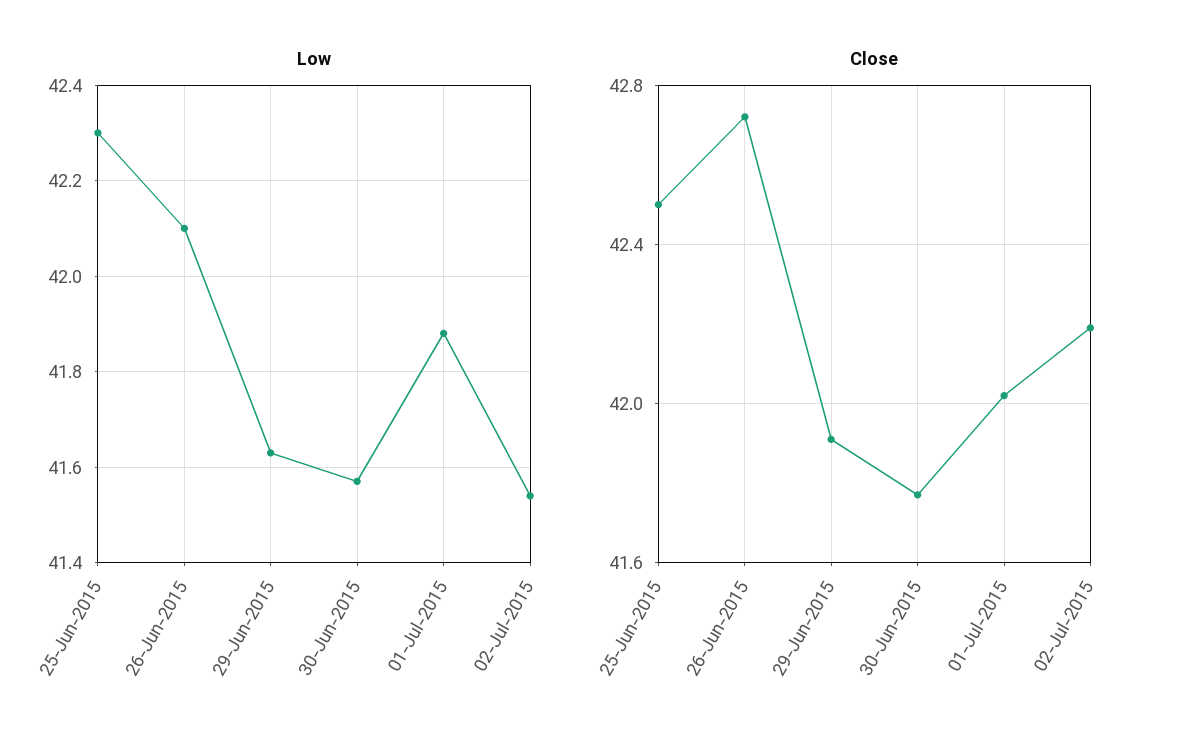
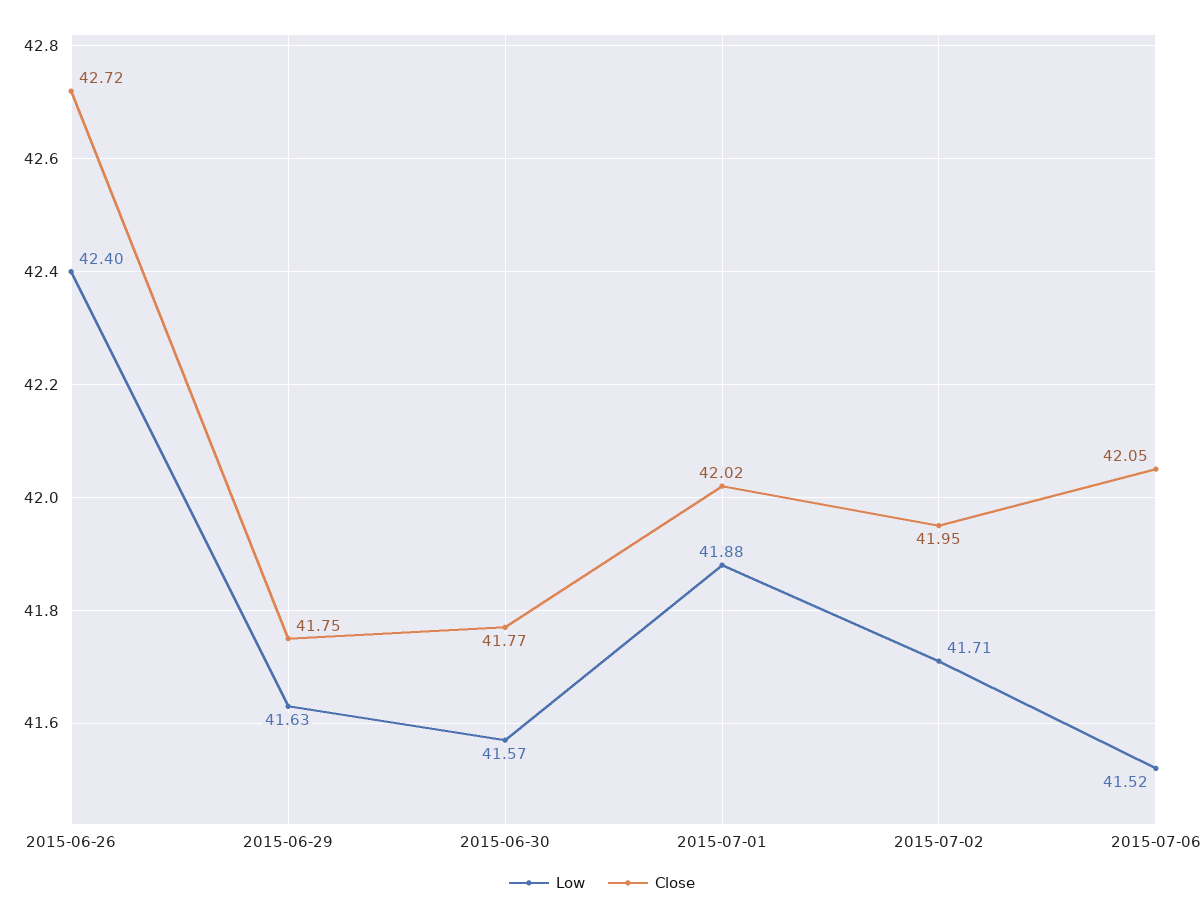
Low, 25-Jun-2015: 42.3 -> none
Low, 26-Jun-2015: 42.1 -> 42.4
Low, 02-Jul-2015: 41.55 -> 41.71
Close, 25-Jun-2015: 42.5 -> none
Close, 29-Jun-2015: 41.9 -> 41.75
Close, 02-Jul-2015: 42.2 -> 41.95
Low, 2015-07-06: none -> 41.52
Close, 2015-07-06: none -> 42.05

